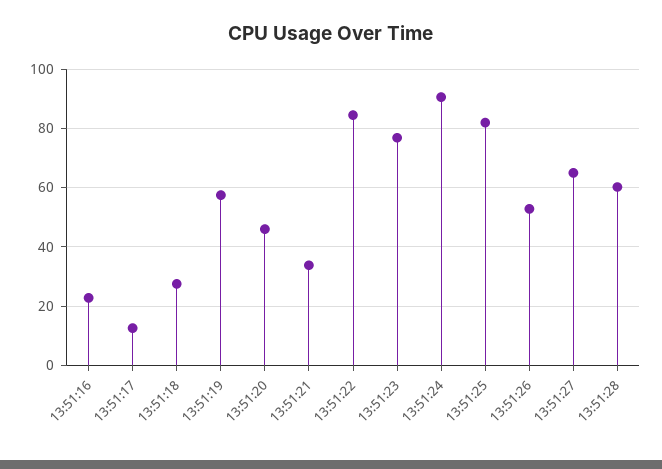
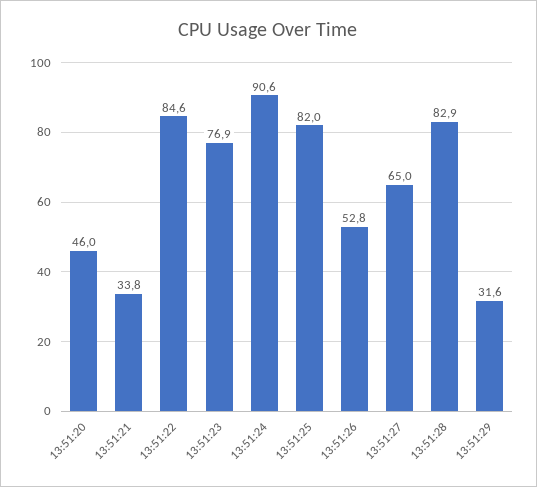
13:51:16: 22.5 -> none
13:51:17: 12.5 -> none
13:51:18: 27.5 -> none
13:51:19: 57.5 -> none
13:51:28: 60 -> 82.9
13:51:29: none -> 31.6

